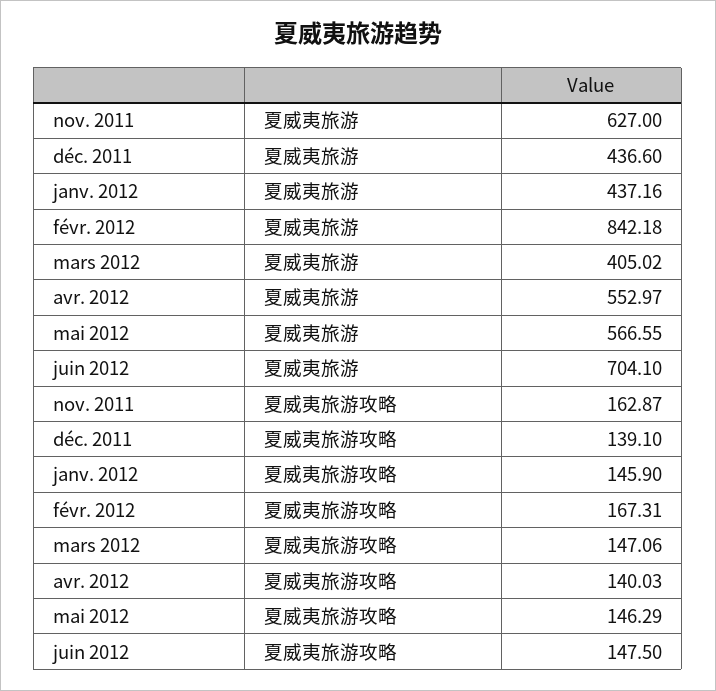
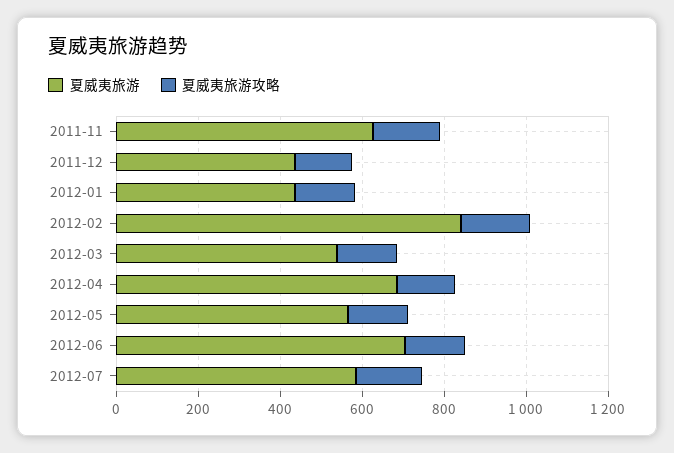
夏威夷旅游, mars 2012: 405.02 -> 550
夏威夷旅游, avr. 2012: 552.97 -> 700
夏威夷旅游, 2012-07: none -> 600
夏威夷旅游攻略, 2012-07: none -> 150

